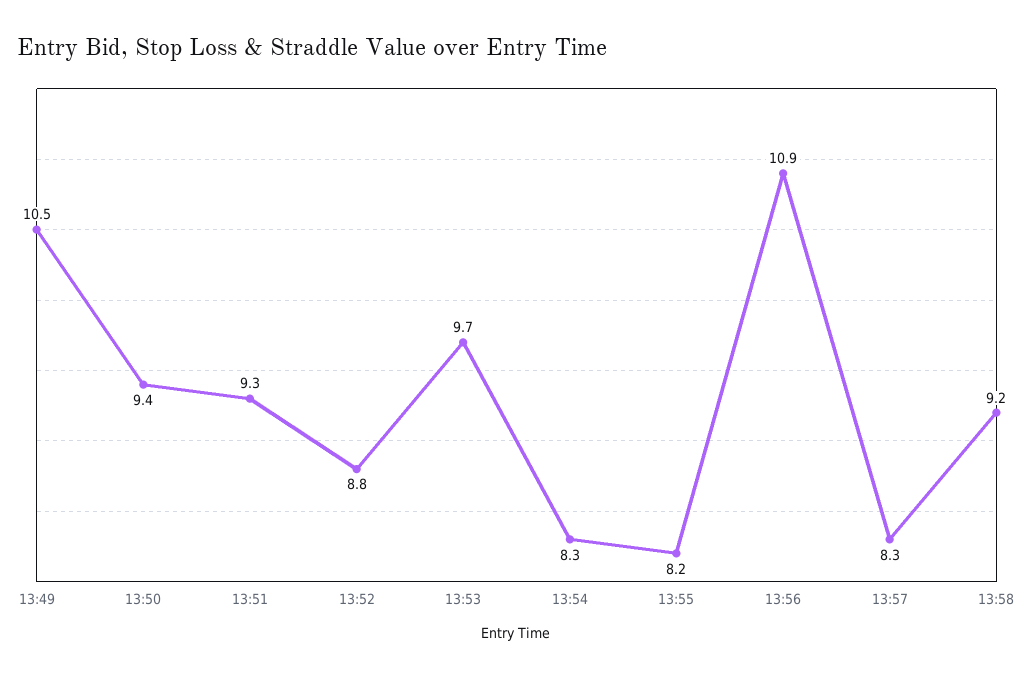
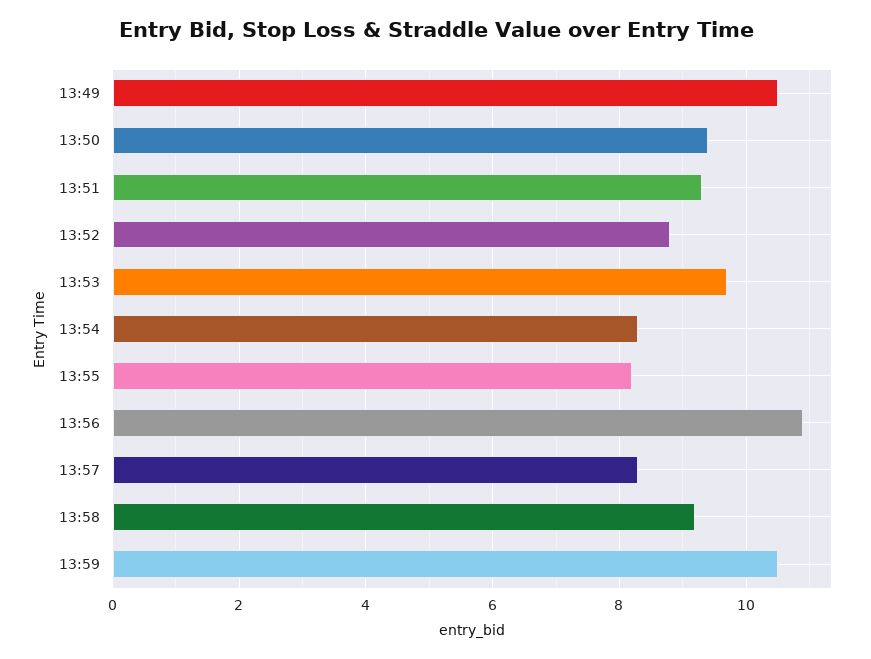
13:59: none -> 10.5

